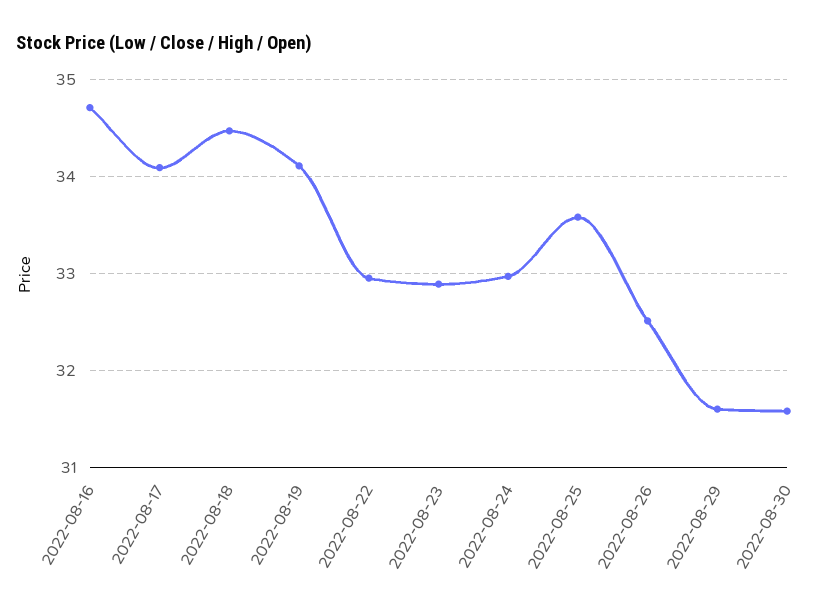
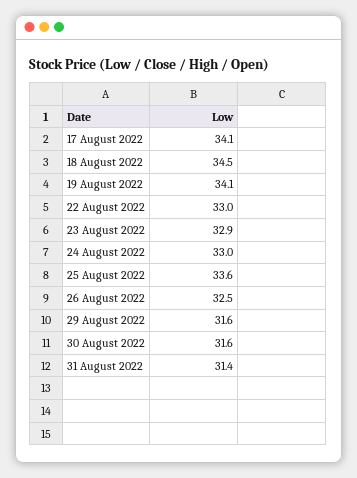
2022-08-16: 34.7 -> none
31 August 2022: none -> 31.4

